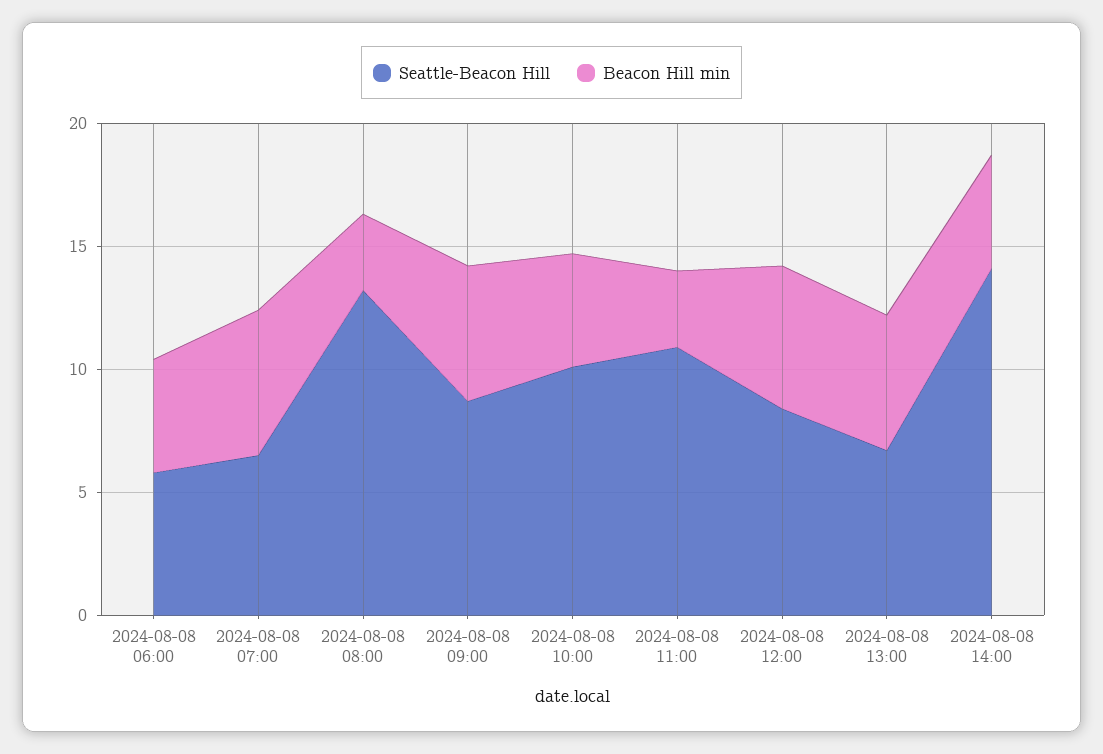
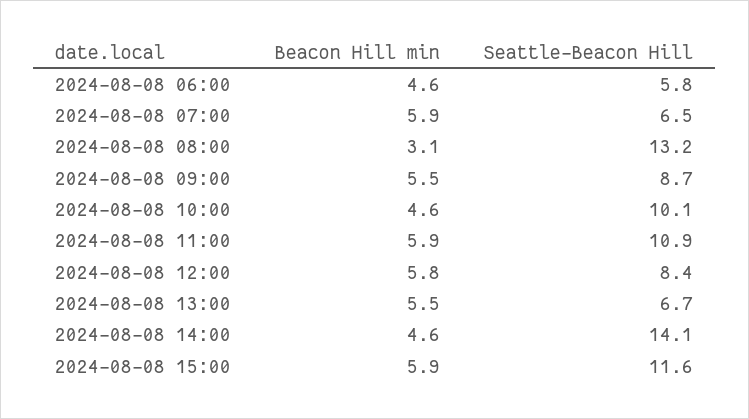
Beacon Hill min, 2024-08-08 11:00: 3 -> 5.9
Beacon Hill min, 2024-08-08 15:00: none -> 5.9
Seattle-Beacon Hill, 2024-08-08 15:00: none -> 11.6

